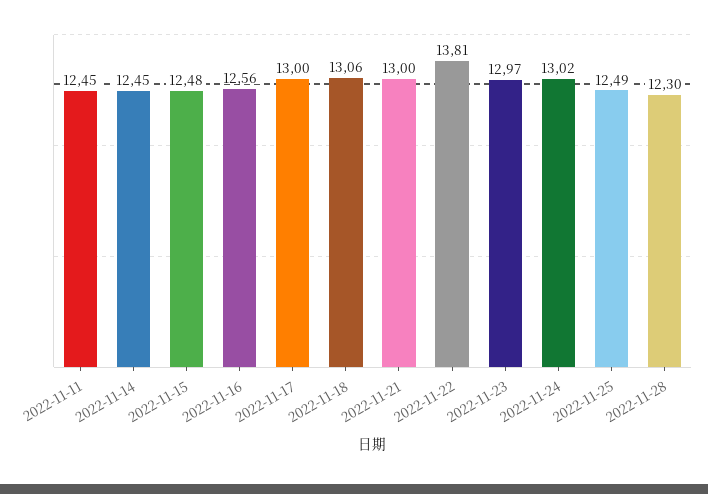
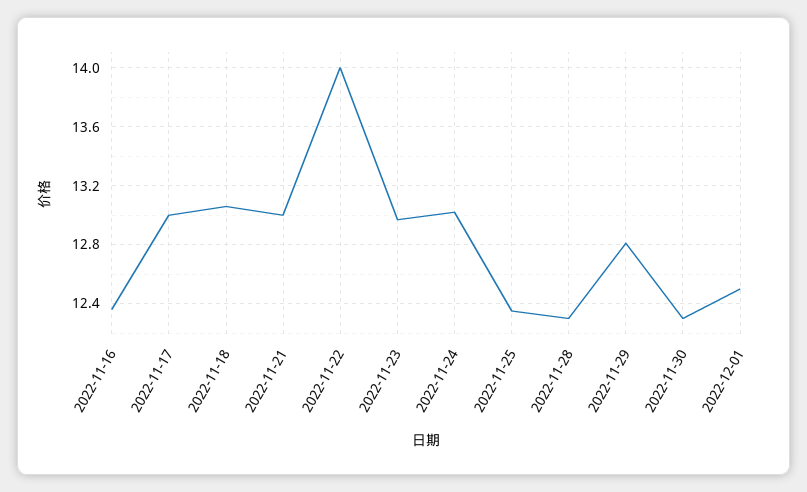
2022-11-11: 12.45 -> none
2022-11-14: 12.45 -> none
2022-11-15: 12.48 -> none
2022-11-16: 12.56 -> 12.35
2022-11-22: 13.81 -> 14
2022-11-25: 12.49 -> 12.35
2022-11-29: none -> 12.8
2022-11-30: none -> 12.3
2022-12-01: none -> 12.5

